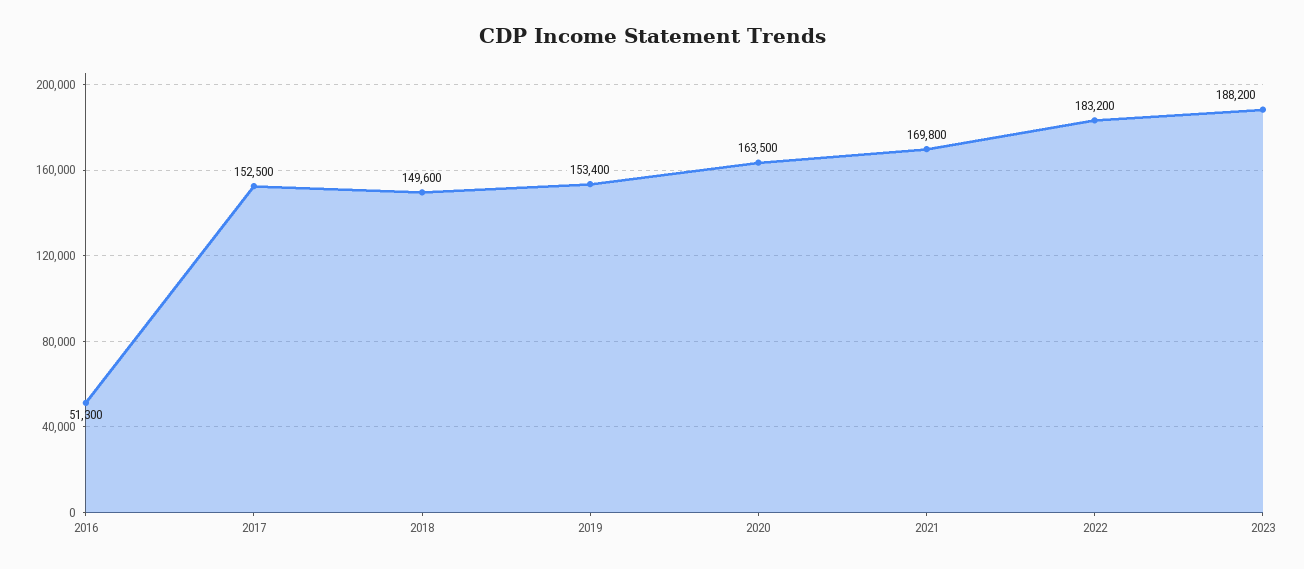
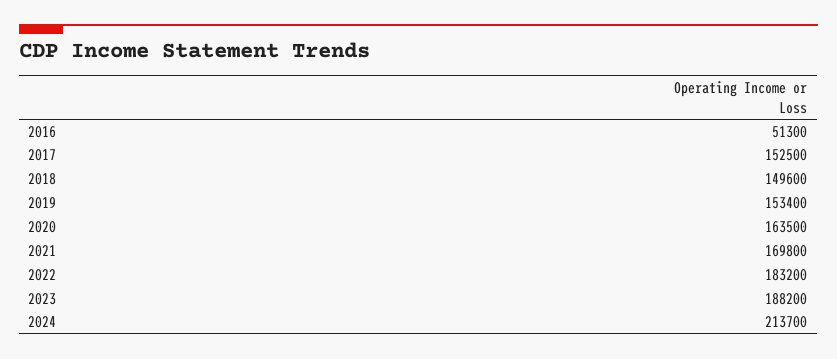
2024: none -> 213700

